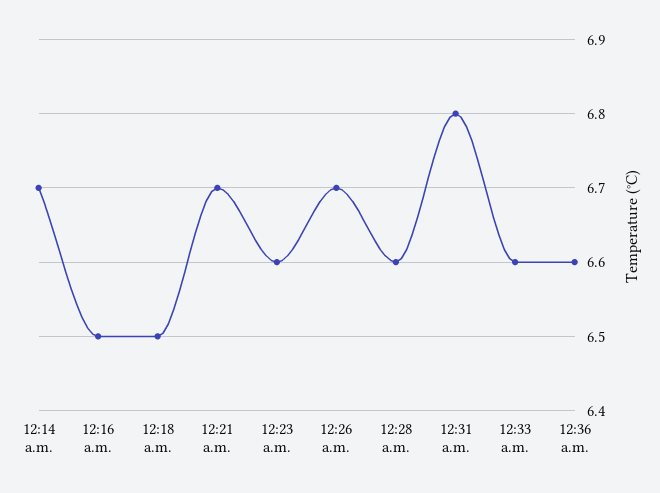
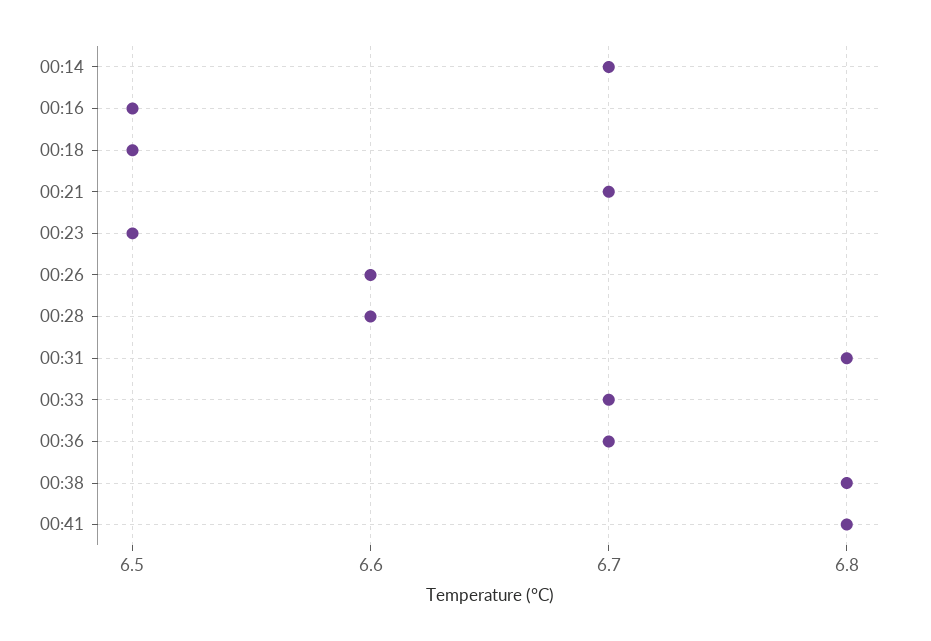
12:23 a.m.: 6.6 -> 6.5
12:26 a.m.: 6.7 -> 6.6
12:33 a.m.: 6.6 -> 6.7
12:36 a.m.: 6.6 -> 6.7
00:38: none -> 6.8
00:41: none -> 6.8

